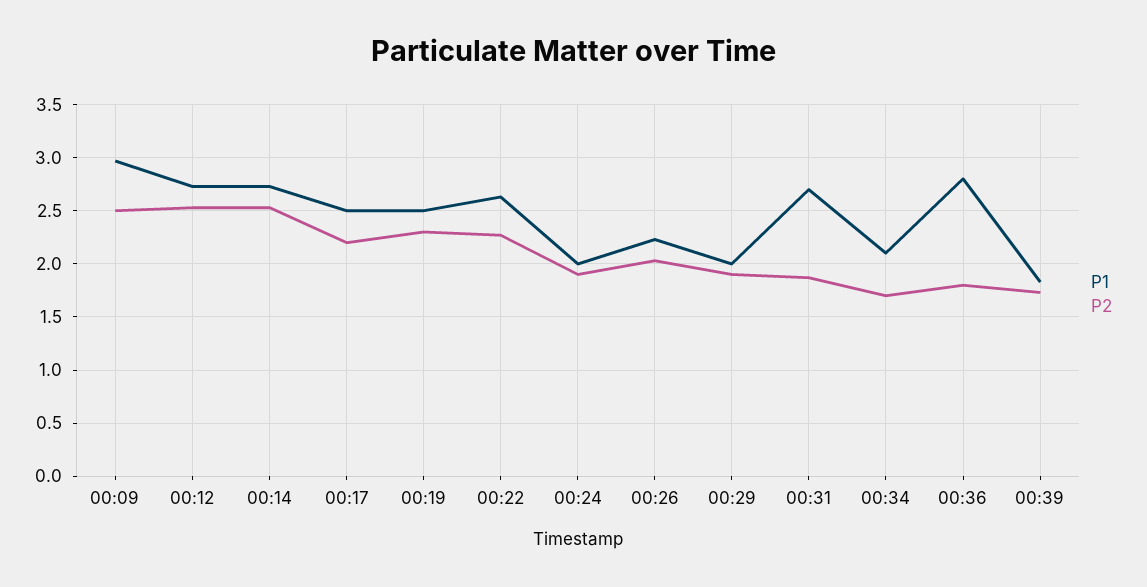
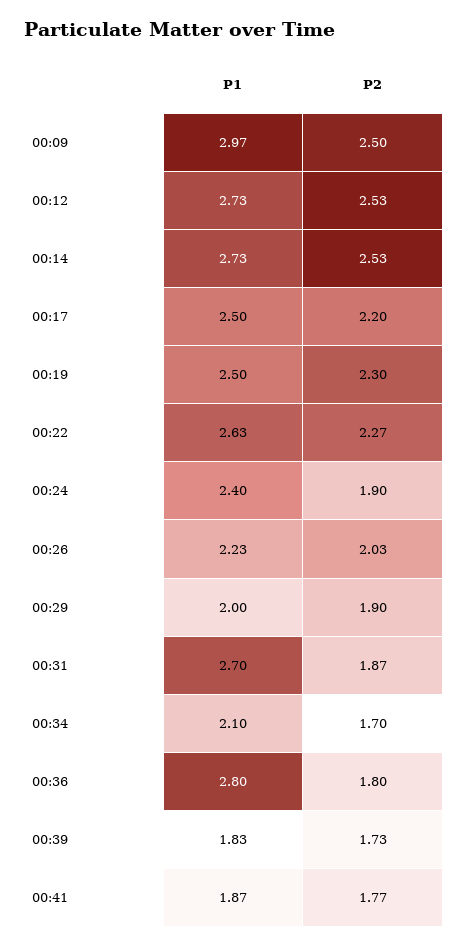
P1, 00:24: 2 -> 2.4
P1, 00:41: none -> 1.87
P2, 00:41: none -> 1.77

